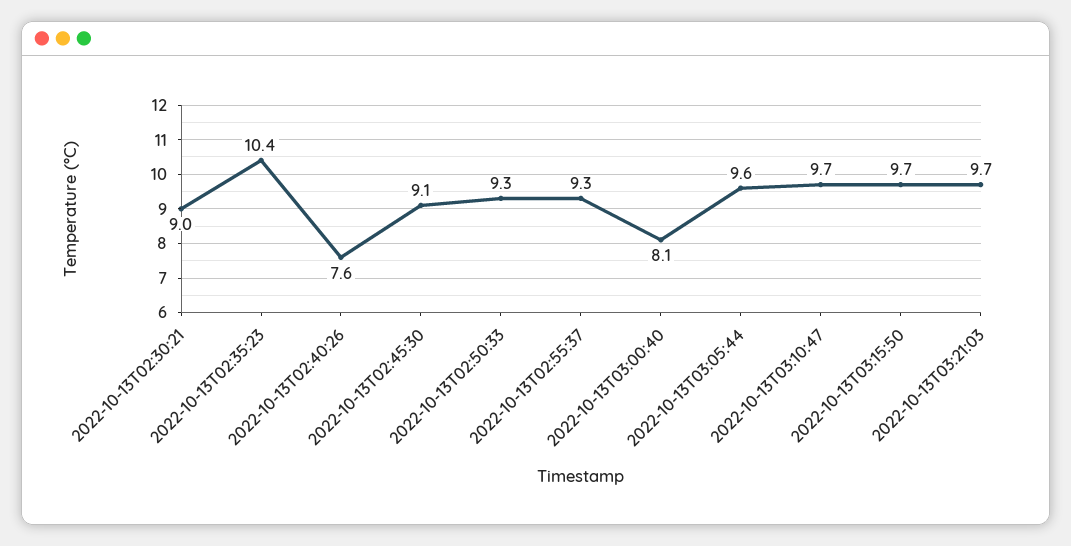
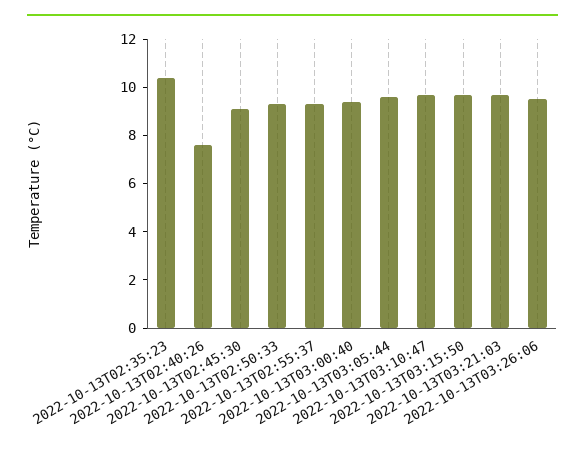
2022-10-13T02:30:21: 9 -> none
2022-10-13T03:00:40: 8.1 -> 9.5
2022-10-13T03:26:06: none -> 9.5

